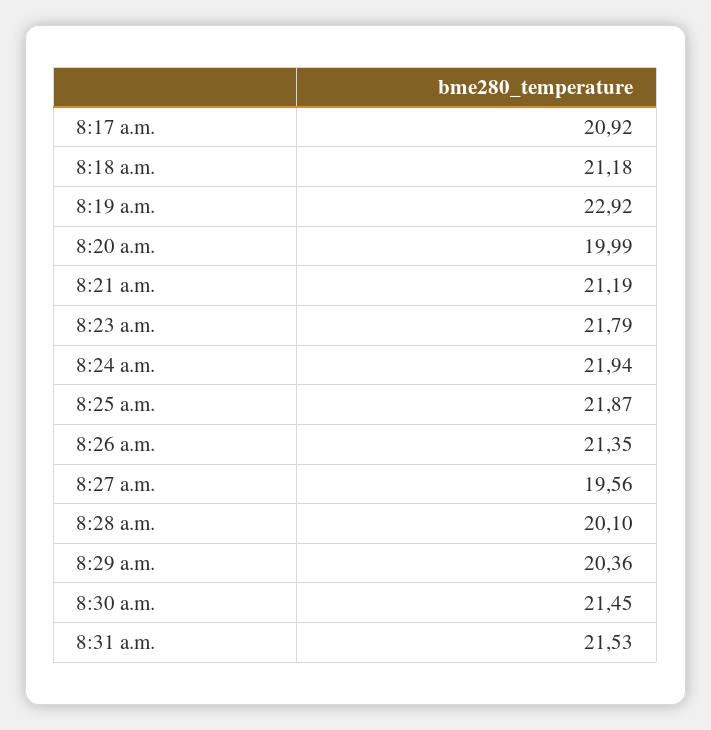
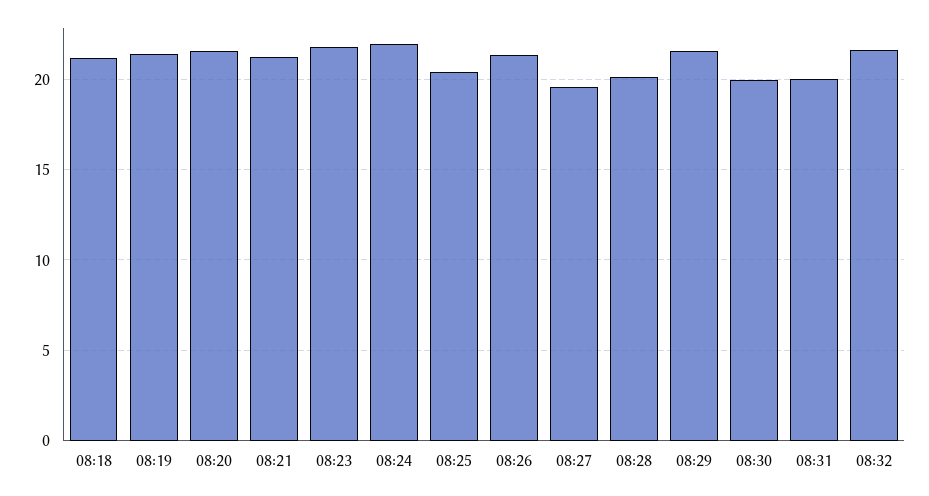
8:17 a.m.: 20.92 -> none
8:19 a.m.: 22.92 -> 21.5
8:20 a.m.: 19.99 -> 21.5
8:25 a.m.: 21.87 -> 20.5
8:29 a.m.: 20.36 -> 21.5
8:30 a.m.: 21.45 -> 20
8:31 a.m.: 21.53 -> 20
08:32: none -> 21.5

